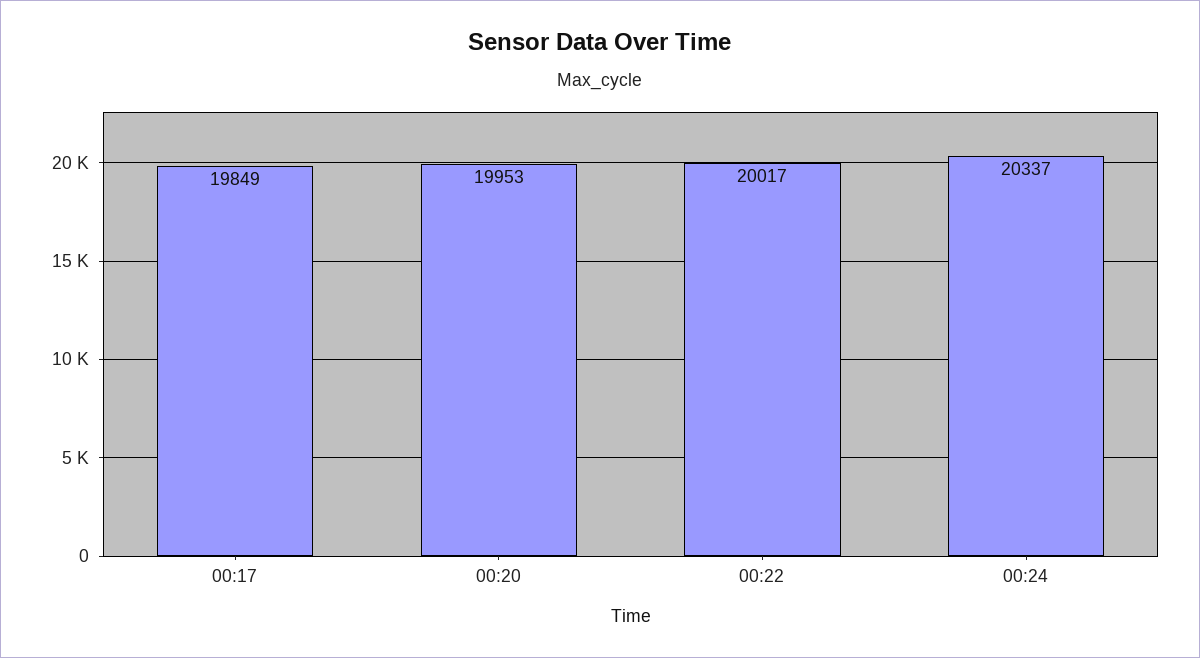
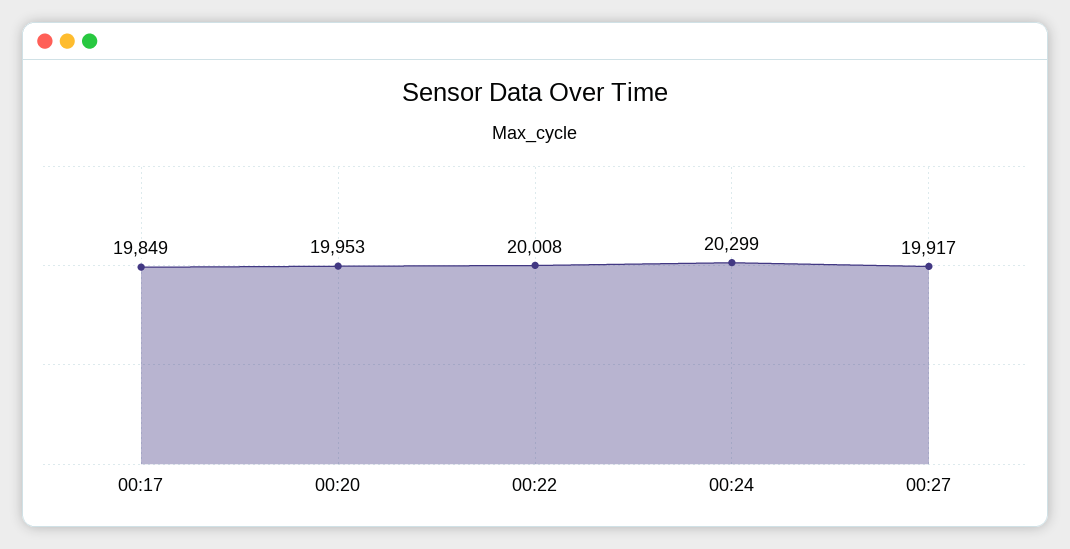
00:22: 20017 -> 20008
00:24: 20337 -> 20299
00:27: none -> 19917

